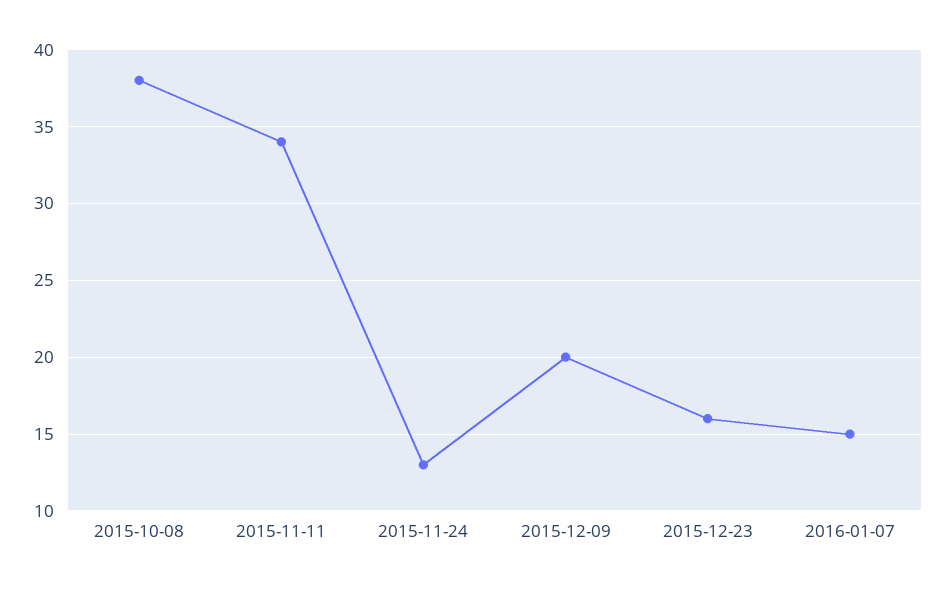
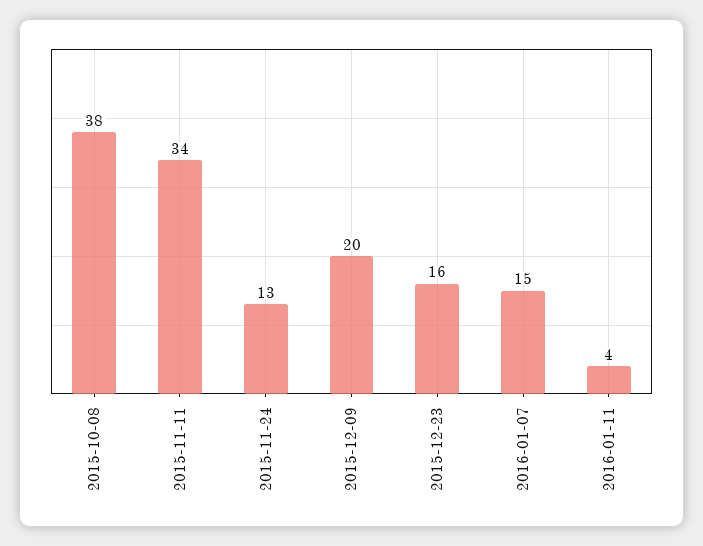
2016-01-11: none -> 4

